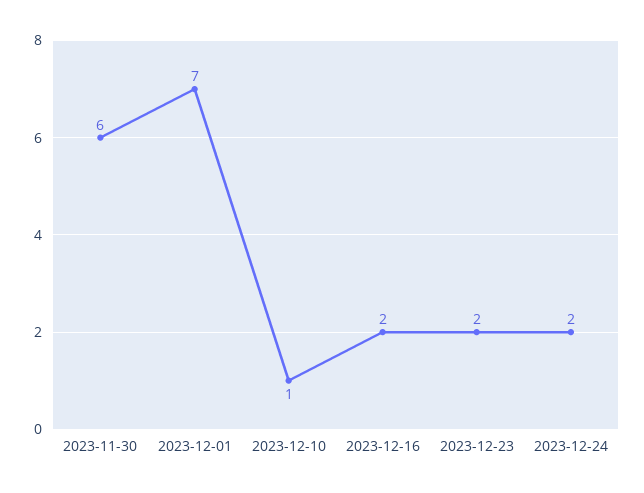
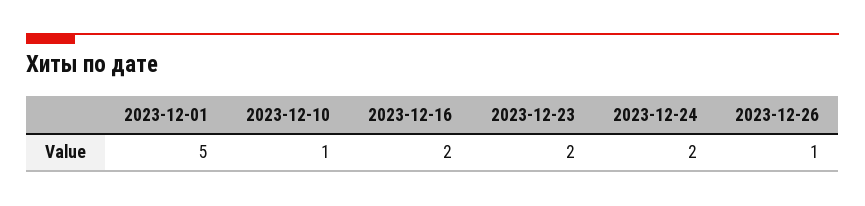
2023-11-30: 6 -> none
2023-12-01: 7 -> 5
2023-12-26: none -> 1

